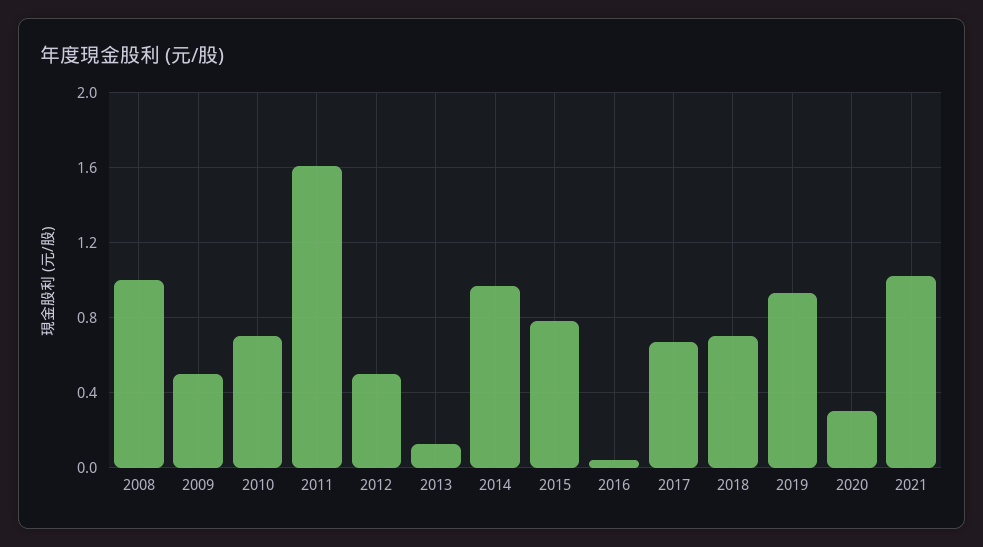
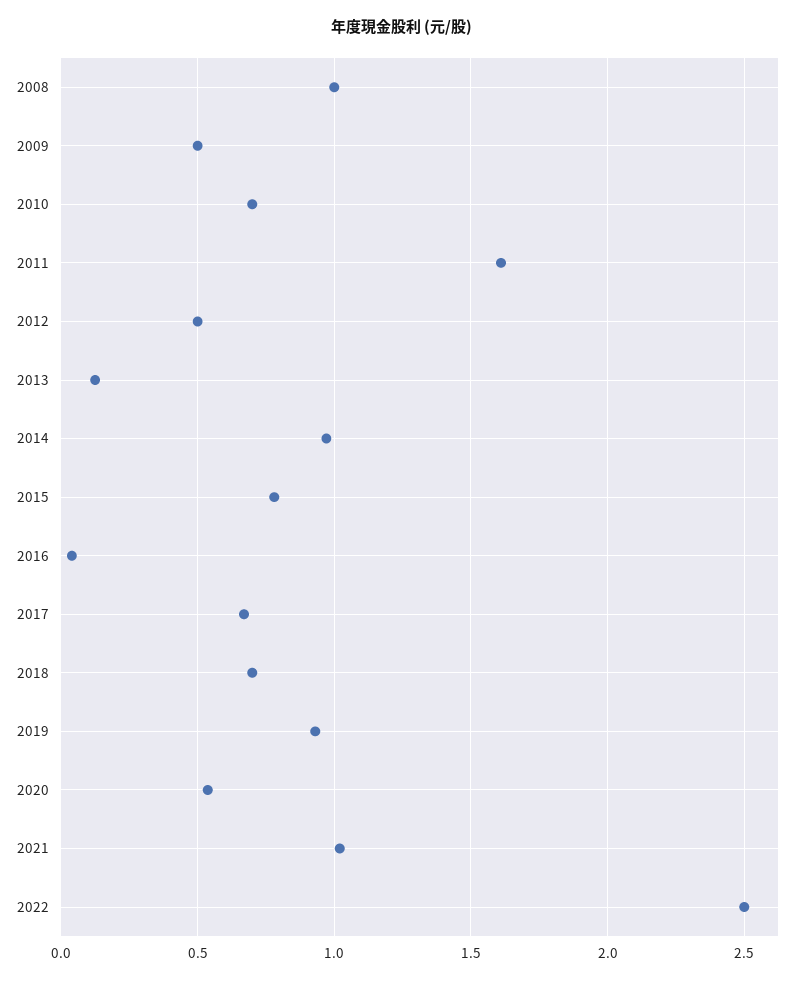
2020: 0.3 -> 0.55
2022: none -> 2.5

